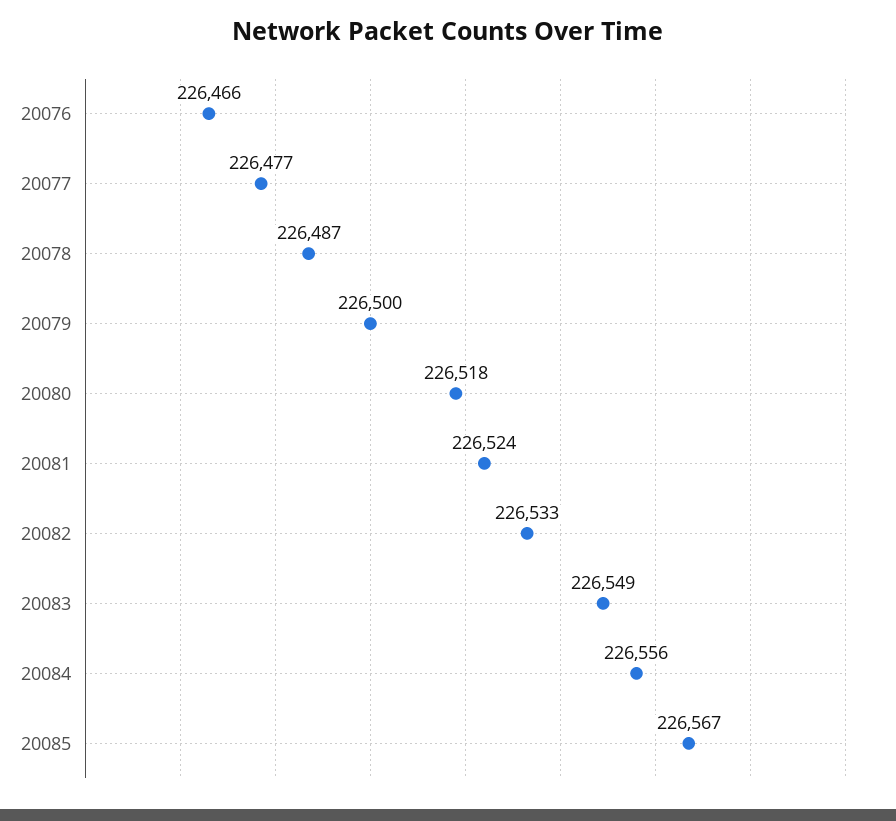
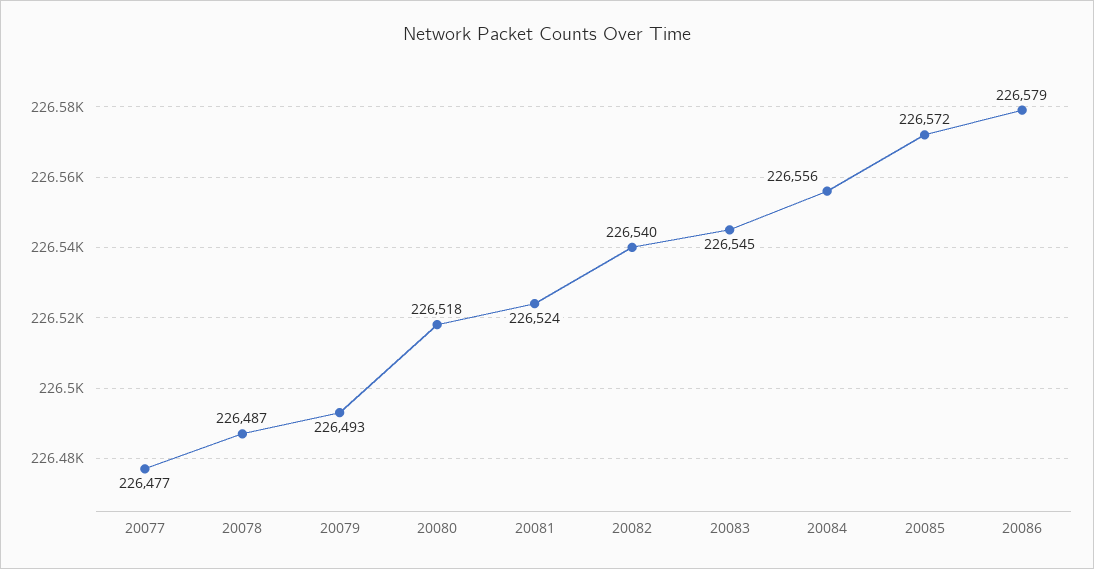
20076: 226466 -> none
20079: 226500 -> 226493
20082: 226533 -> 226540
20083: 226549 -> 226545
20085: 226567 -> 226572
20086: none -> 226579

